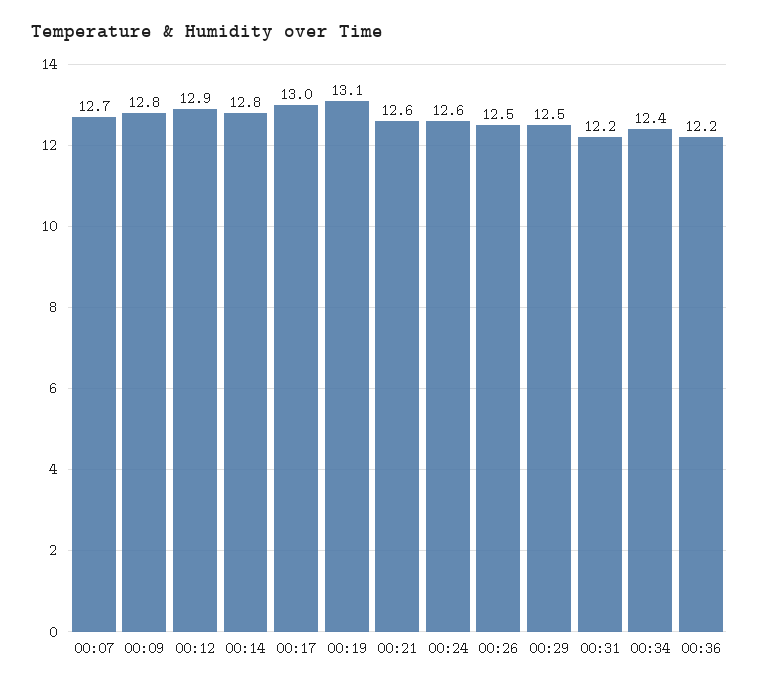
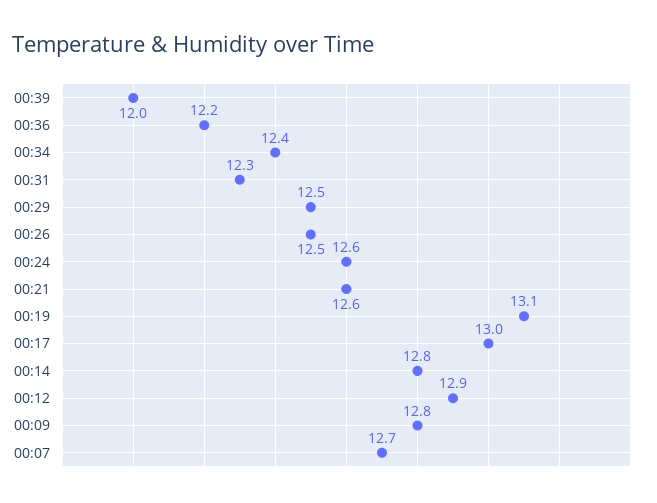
00:31: 12.2 -> 12.3
00:39: none -> 12

